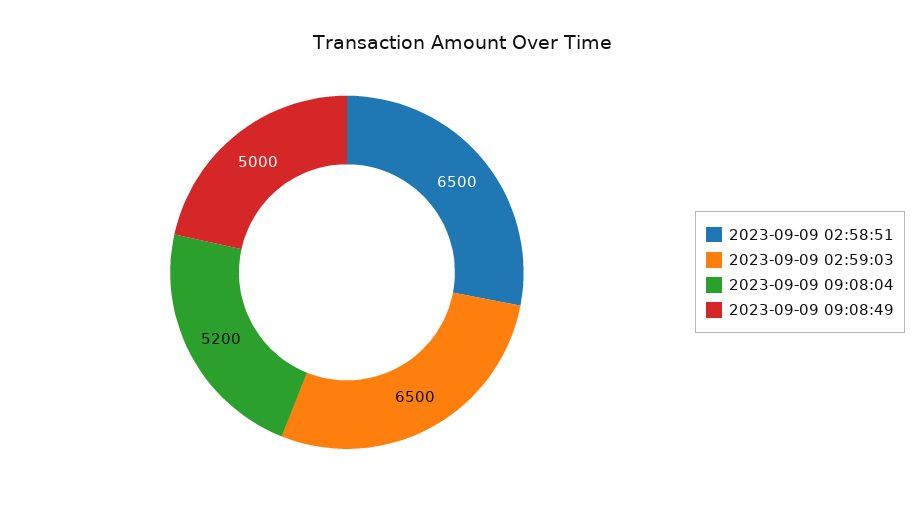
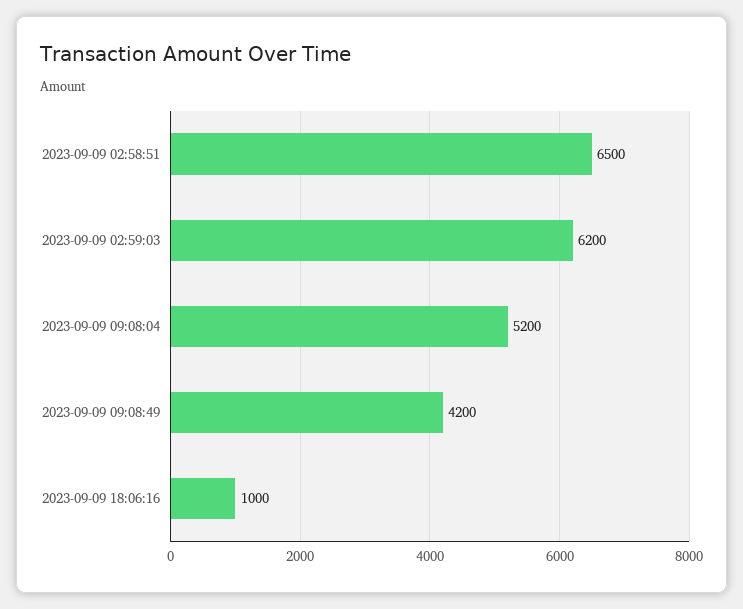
2023-09-09 02:59:03: 6500 -> 6200
2023-09-09 09:08:49: 5000 -> 4200
2023-09-09 18:06:16: none -> 1000

